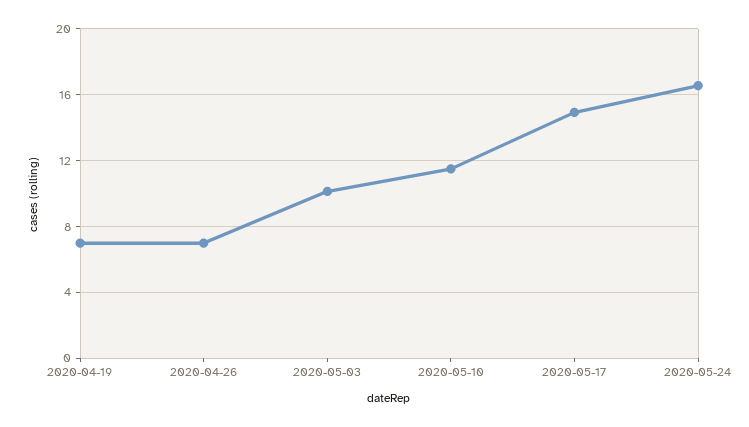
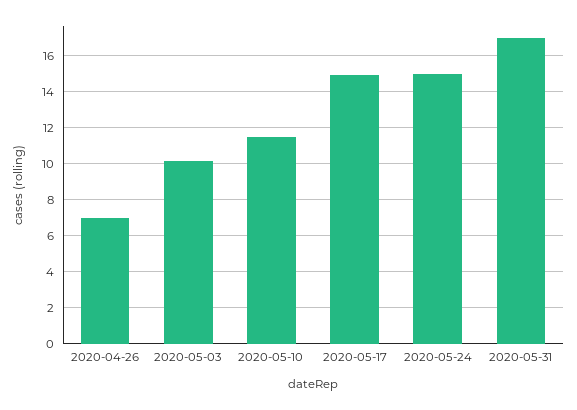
2020-04-19: 7 -> none
2020-05-24: 16.5 -> 15
2020-05-31: none -> 17

